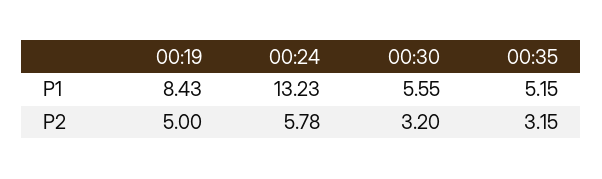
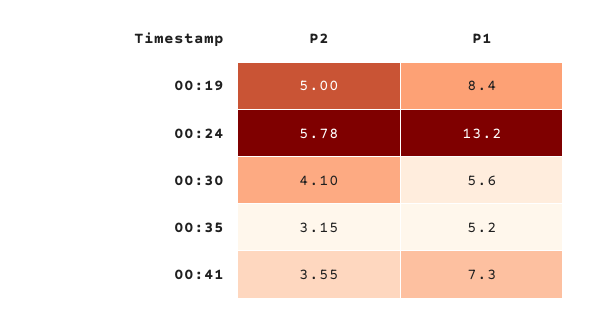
00:30, P2: 3.2 -> 4.1
00:41, P2: none -> 3.55
00:41, P1: none -> 7.3

